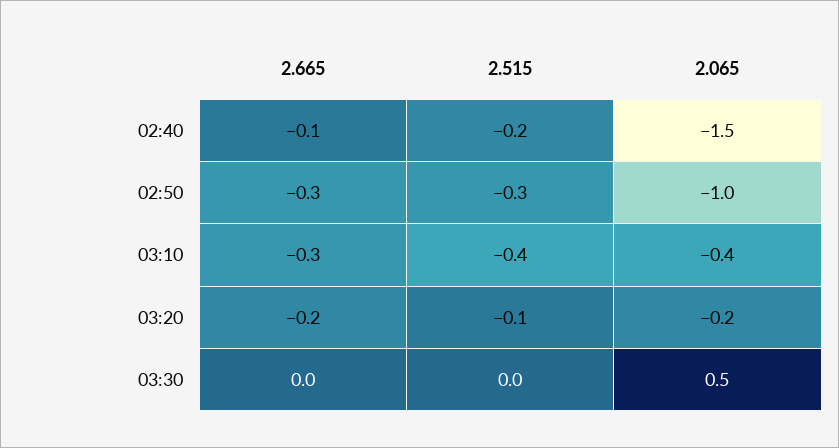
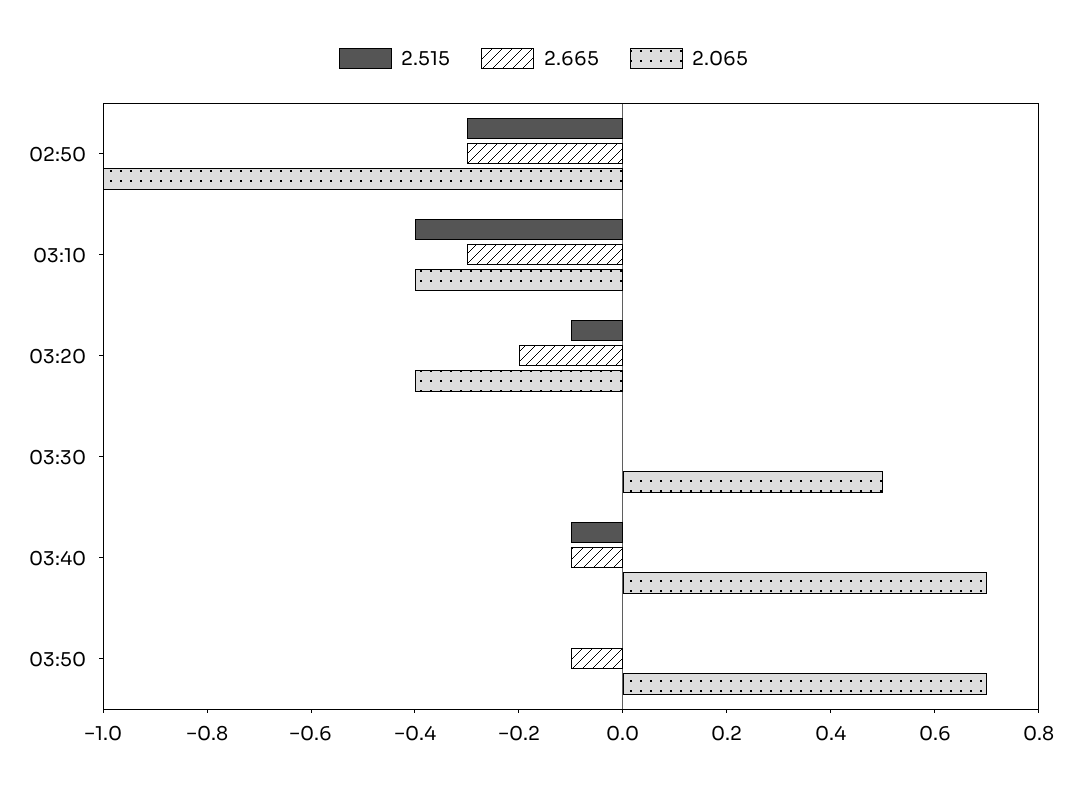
2.665, 02:40: -0.1 -> none
2.515, 02:40: -0.2 -> none
2.065, 02:40: -1.5 -> none
2.065, 03:20: -0.2 -> -0.4
2.515, 03:40: none -> -0.1
2.665, 03:40: none -> -0.1
2.065, 03:40: none -> 0.7
2.515, 03:50: none -> 0
2.665, 03:50: none -> -0.1
2.065, 03:50: none -> 0.7

